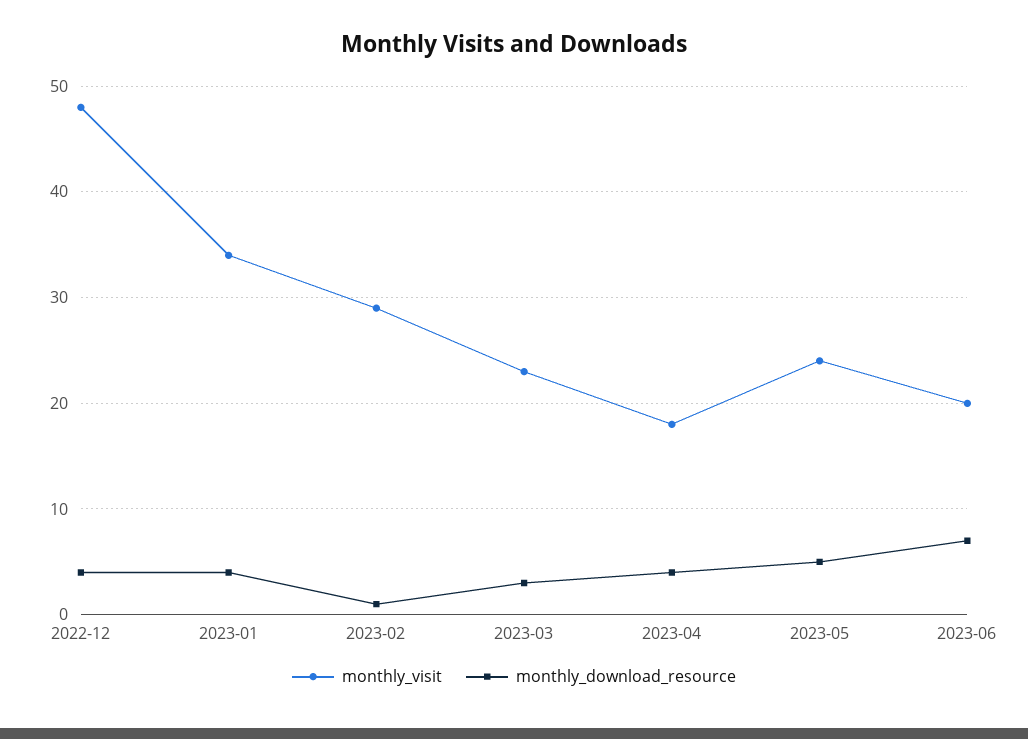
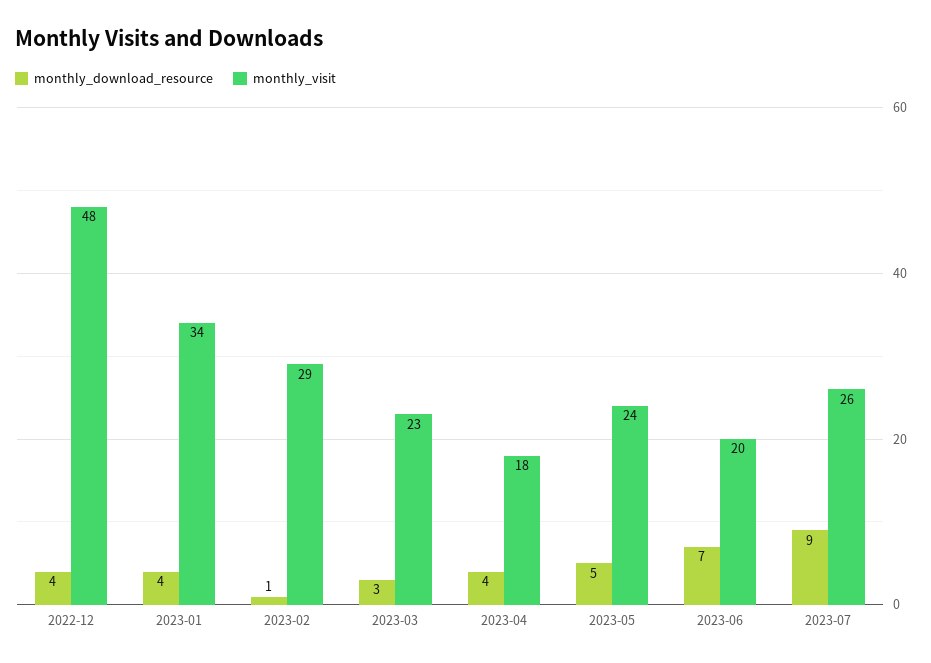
monthly_download_resource, 2023-07: none -> 9
monthly_visit, 2023-07: none -> 26

